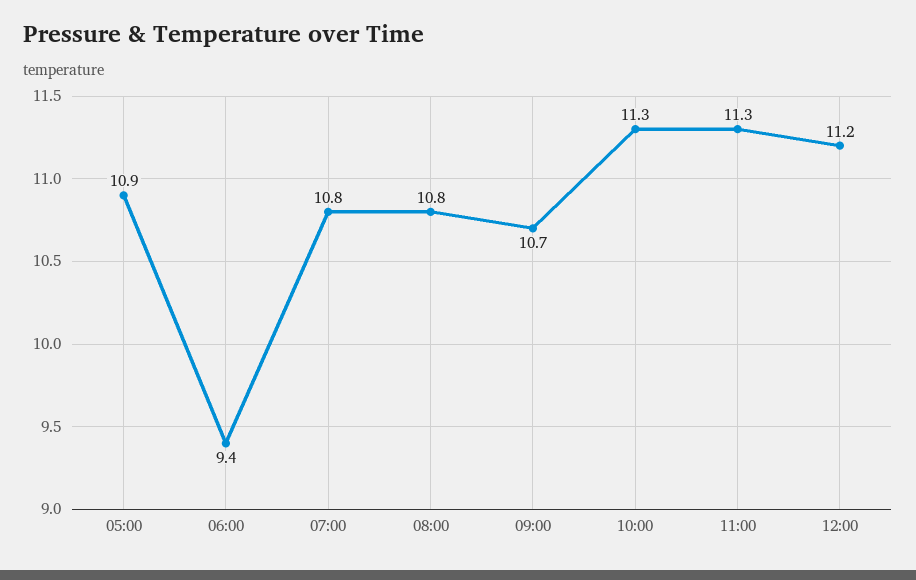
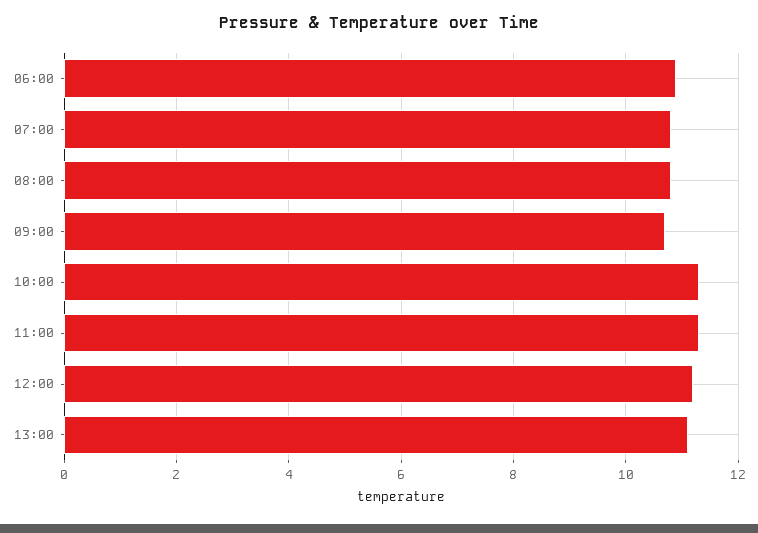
05:00: 10.9 -> none
06:00: 9.4 -> 11
13:00: none -> 11

